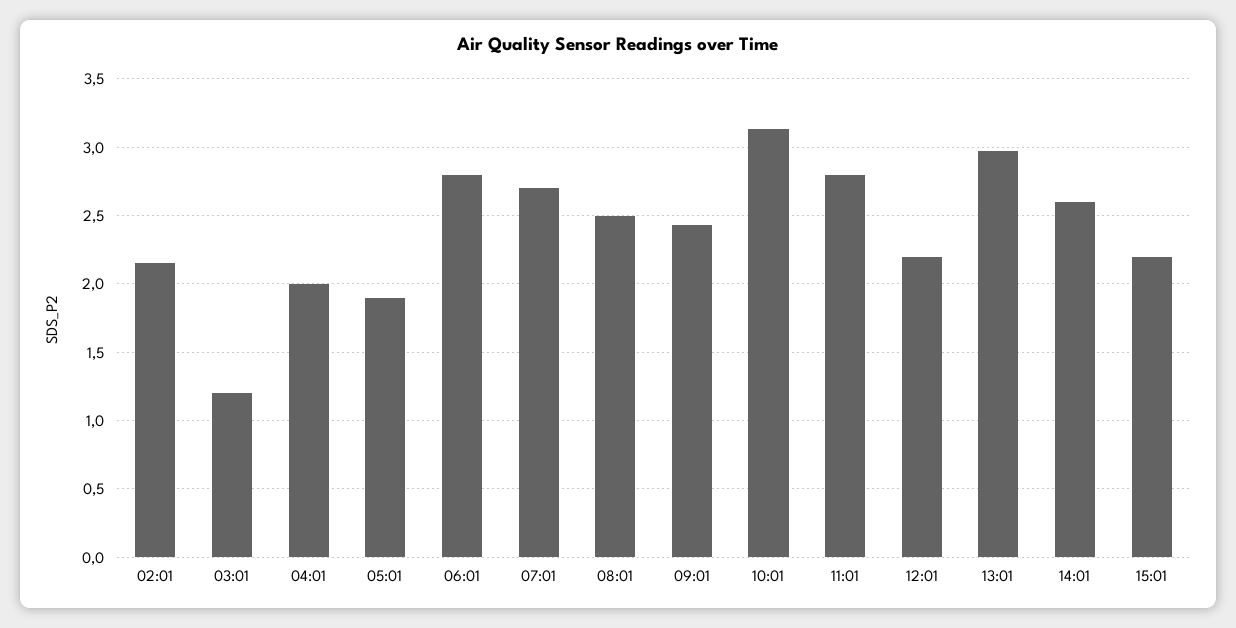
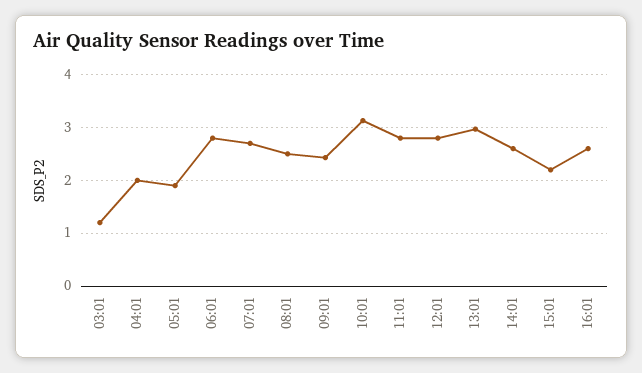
02:01: 2.15 -> none
12:01: 2.2 -> 2.8
16:01: none -> 2.6

